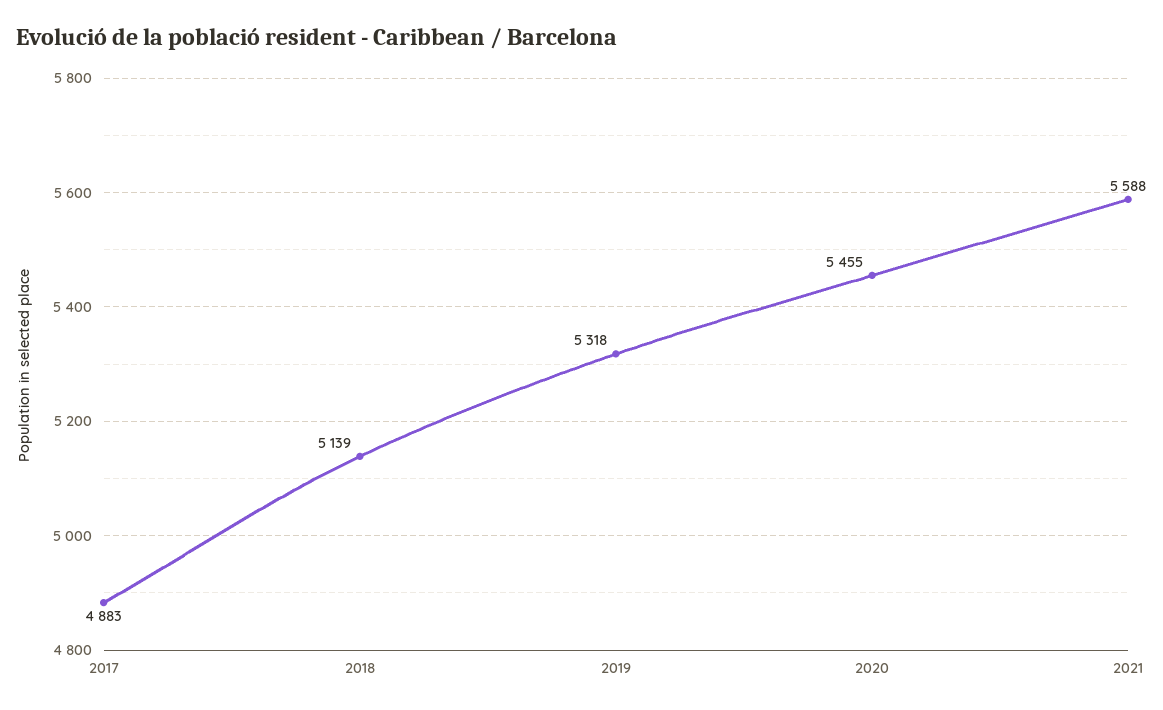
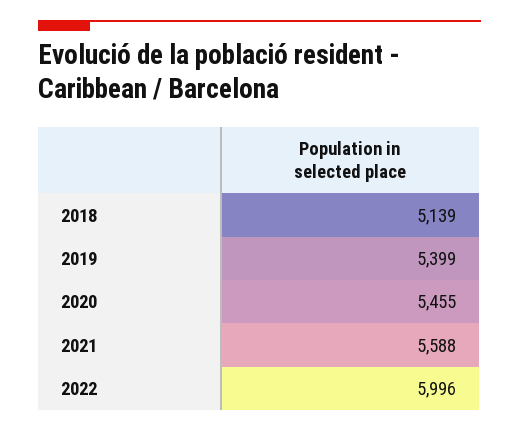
2017: 4883 -> none
2019: 5318 -> 5399
2022: none -> 5996

